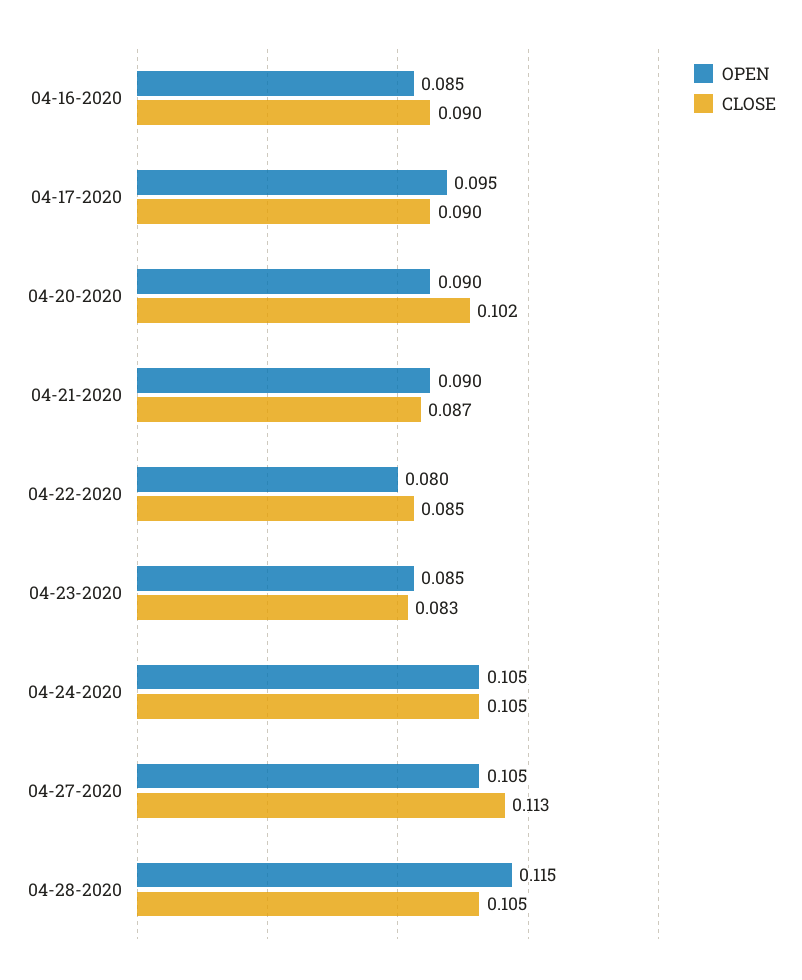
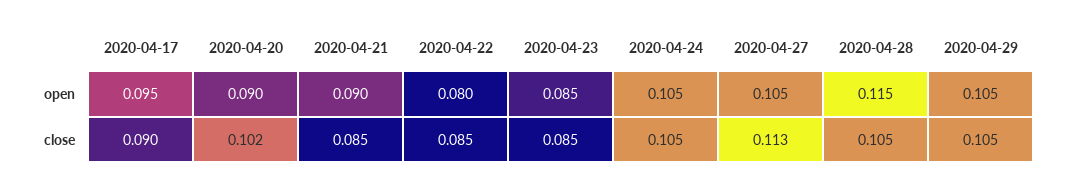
OPEN, 04-16-2020: 0.085 -> none
CLOSE, 04-16-2020: 0.09 -> none
CLOSE, 04-21-2020: 0.087 -> 0.085
CLOSE, 04-23-2020: 0.083 -> 0.085
OPEN, 2020-04-29: none -> 0.105
CLOSE, 2020-04-29: none -> 0.105

